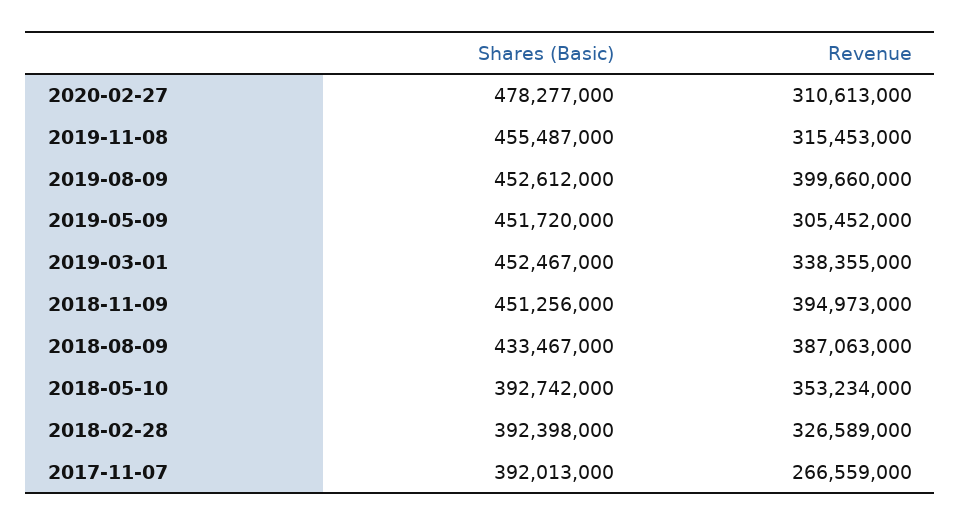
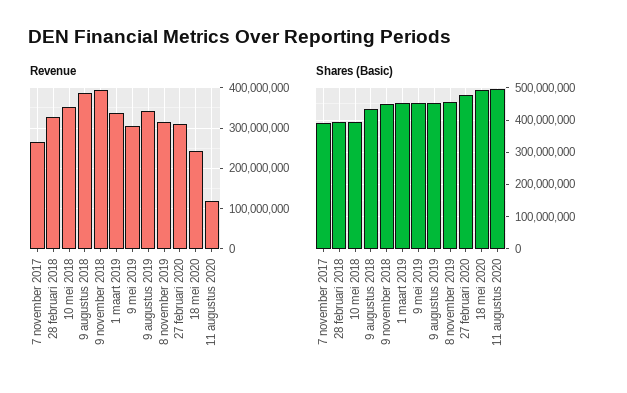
Revenue, 2019-08-09: 399660000 -> 340000000
Revenue, 18 mei 2020: none -> 240000000
Revenue, 11 augustus 2020: none -> 120000000
Shares (Basic), 18 mei 2020: none -> 500000000
Shares (Basic), 11 augustus 2020: none -> 500000000

